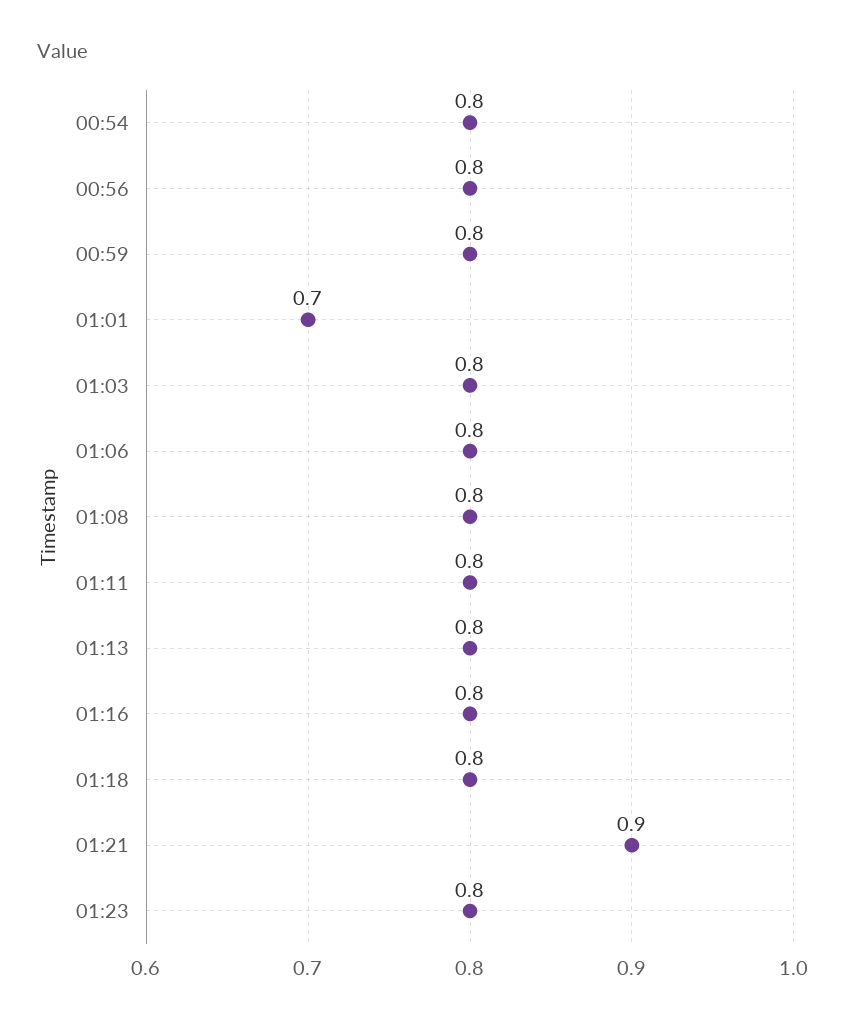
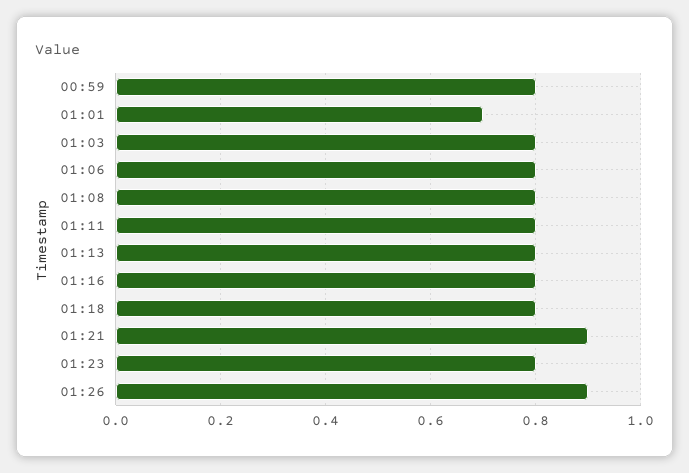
00:54: 0.8 -> none
00:56: 0.8 -> none
01:26: none -> 0.9

